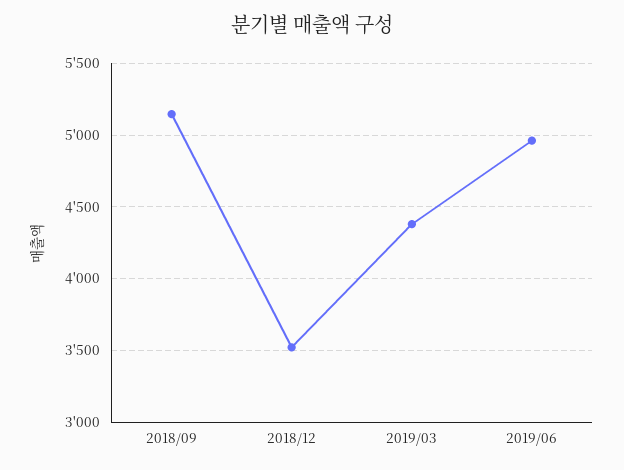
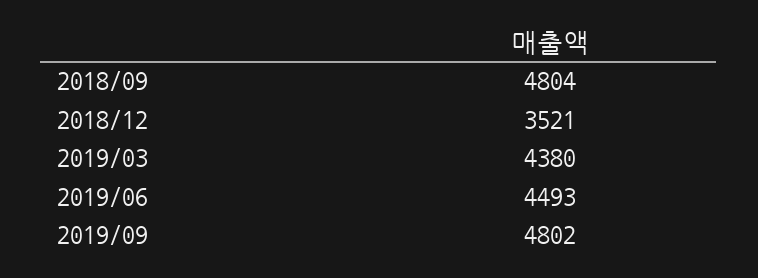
2018/09: 5150 -> 4804
2019/06: 4950 -> 4493
2019/09: none -> 4802

